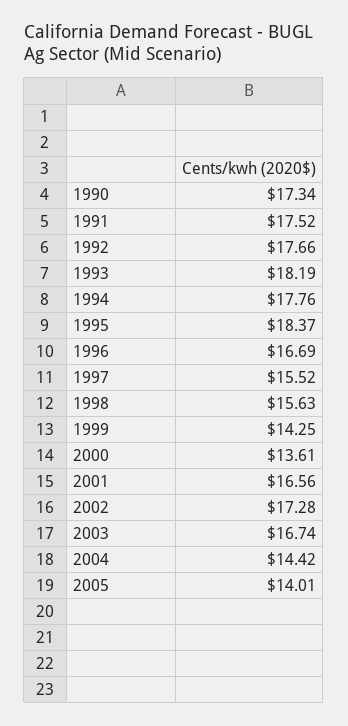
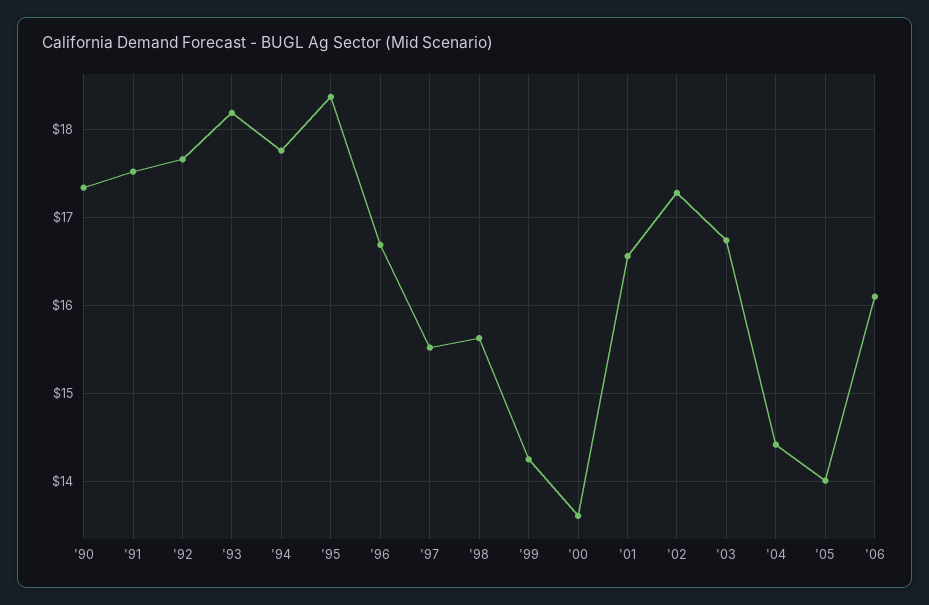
'06: none -> 16.1

